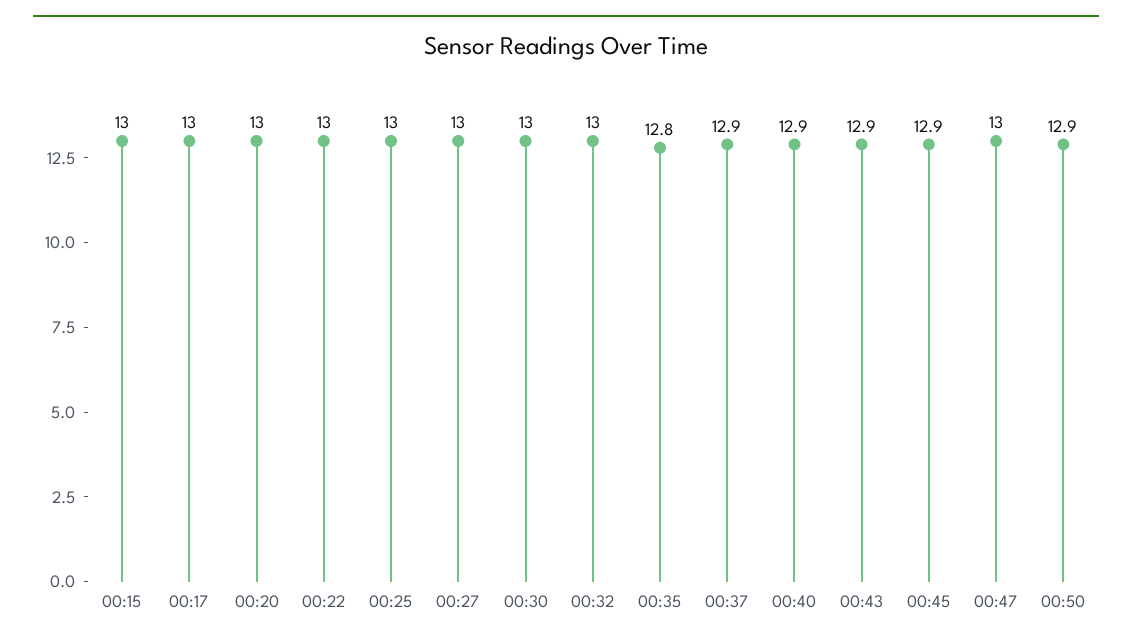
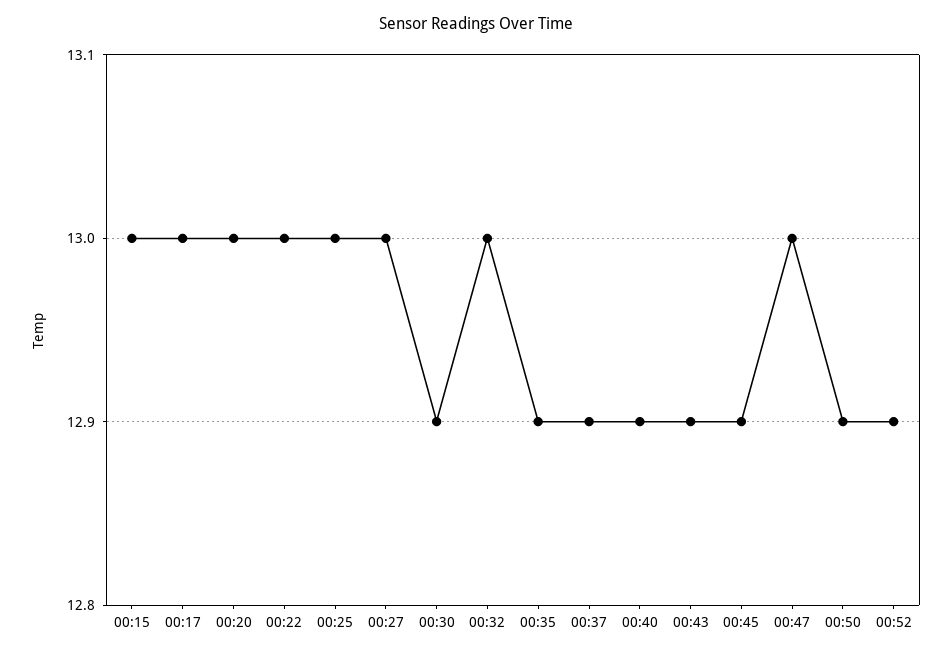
00:30: 13 -> 12.9
00:35: 12.8 -> 12.9
00:52: none -> 12.9

